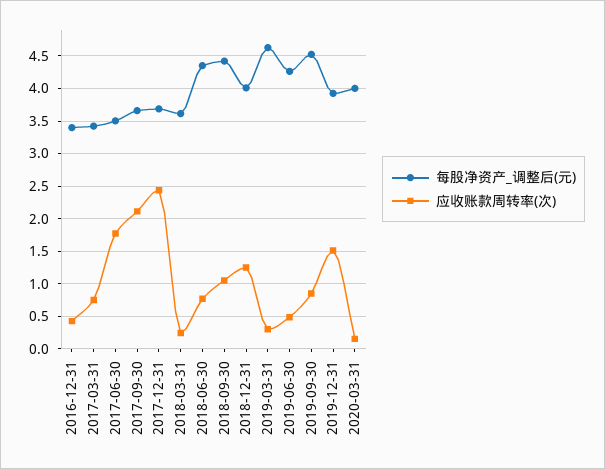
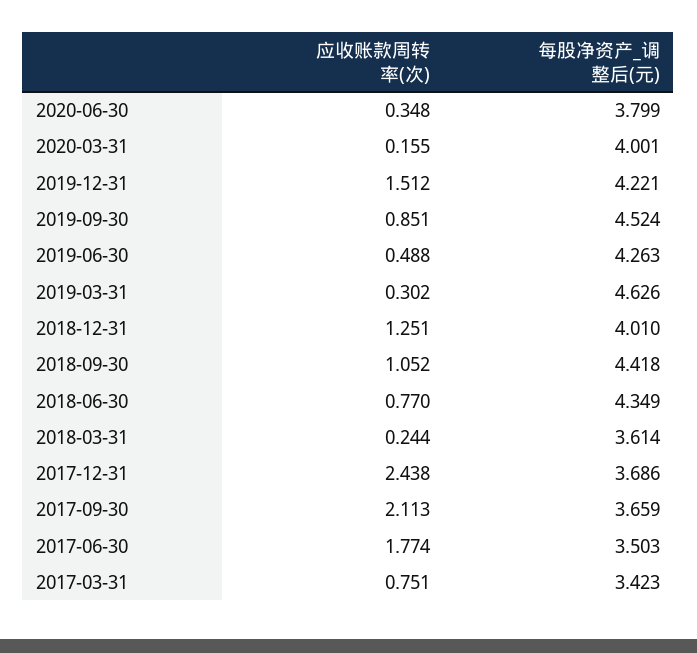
每股净资产_调整后(元), 2016-12-31: 3.4 -> none
应收账款周转率(次), 2016-12-31: 0.4 -> none
每股净资产_调整后(元), 2019-12-31: 3.9 -> 4.221
应收账款周转率(次), 2020-06-30: none -> 0.348
每股净资产_调整后(元), 2020-06-30: none -> 3.799

